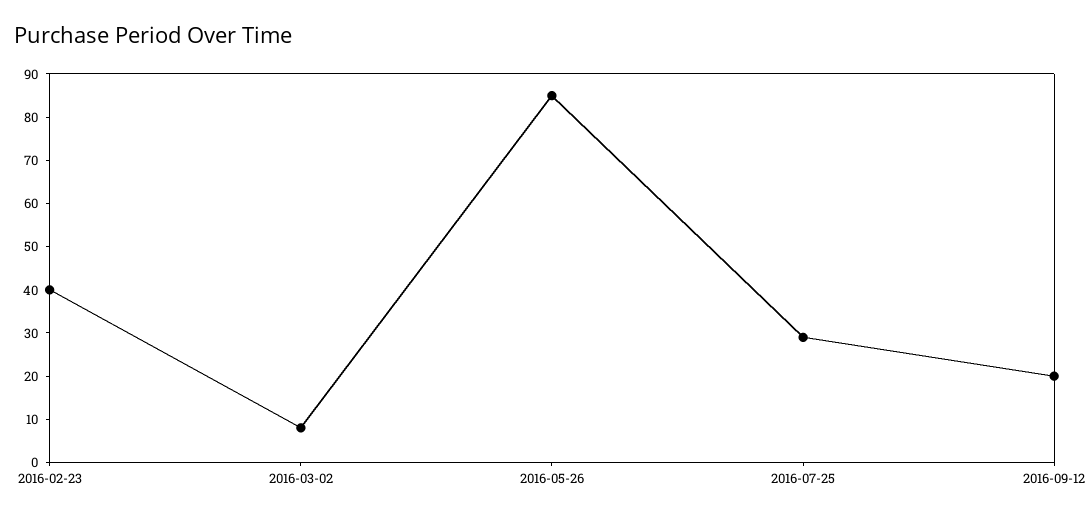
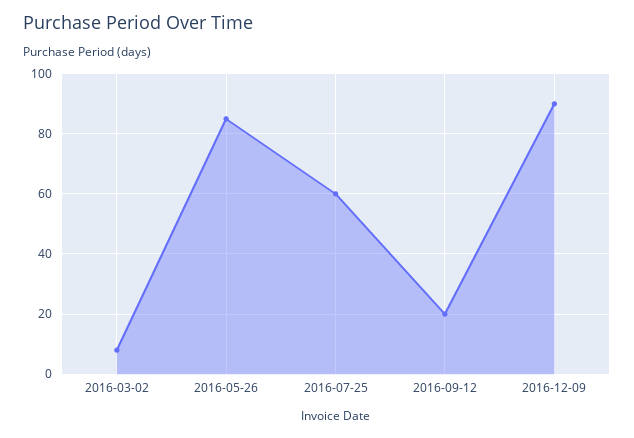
2016-02-23: 40 -> none
2016-07-25: 30 -> 60
2016-12-09: none -> 90

